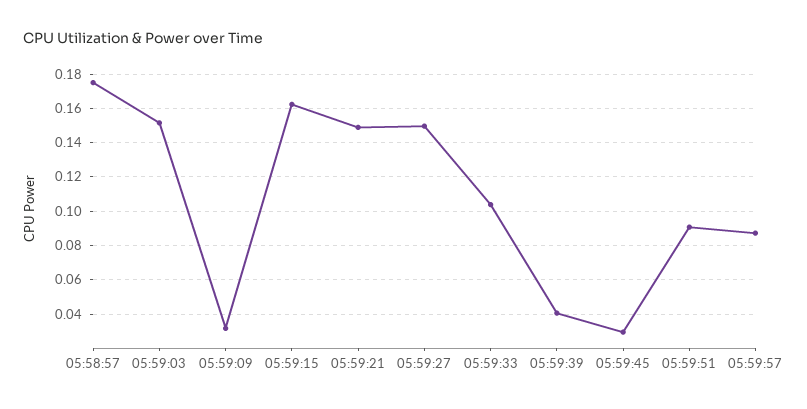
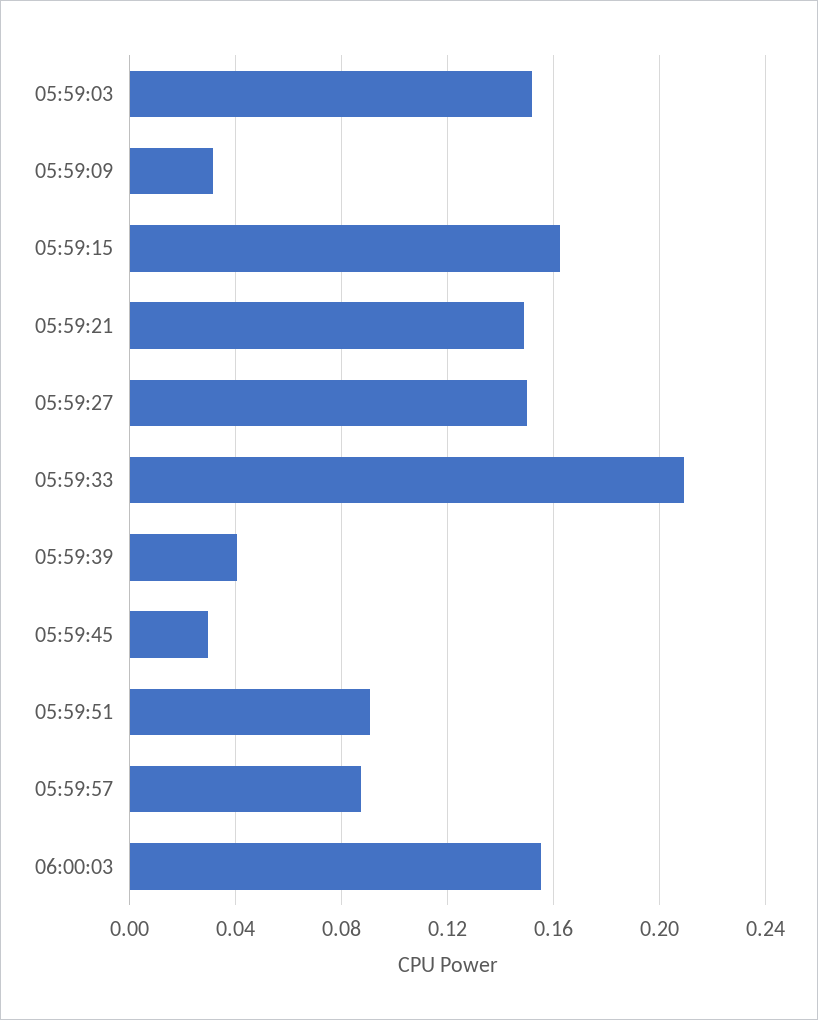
05:58:57: 0.175 -> none
05:59:33: 0.105 -> 0.21
06:00:03: none -> 0.155

